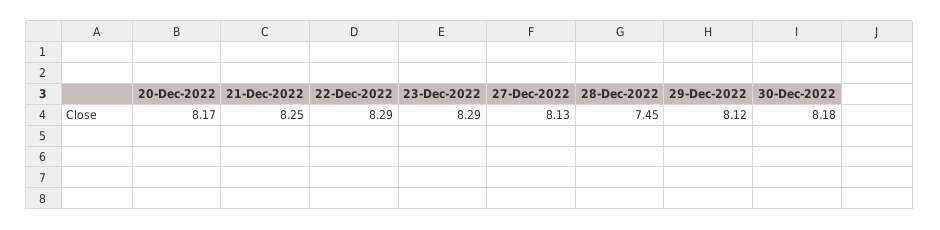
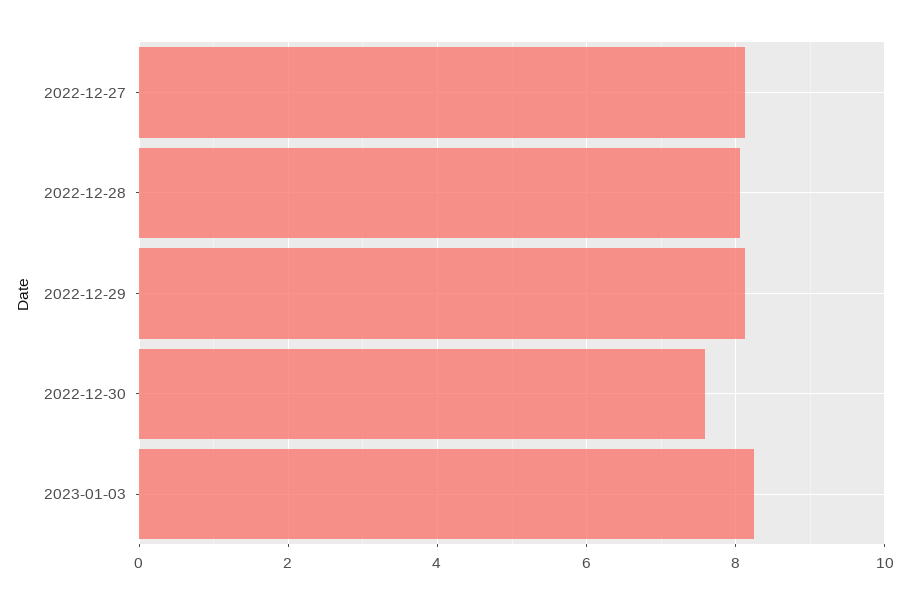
20-Dec-2022: 8.17 -> none
21-Dec-2022: 8.25 -> none
22-Dec-2022: 8.29 -> none
23-Dec-2022: 8.29 -> none
28-Dec-2022: 7.45 -> 8
30-Dec-2022: 8.18 -> 7.6
2023-01-03: none -> 8.2

